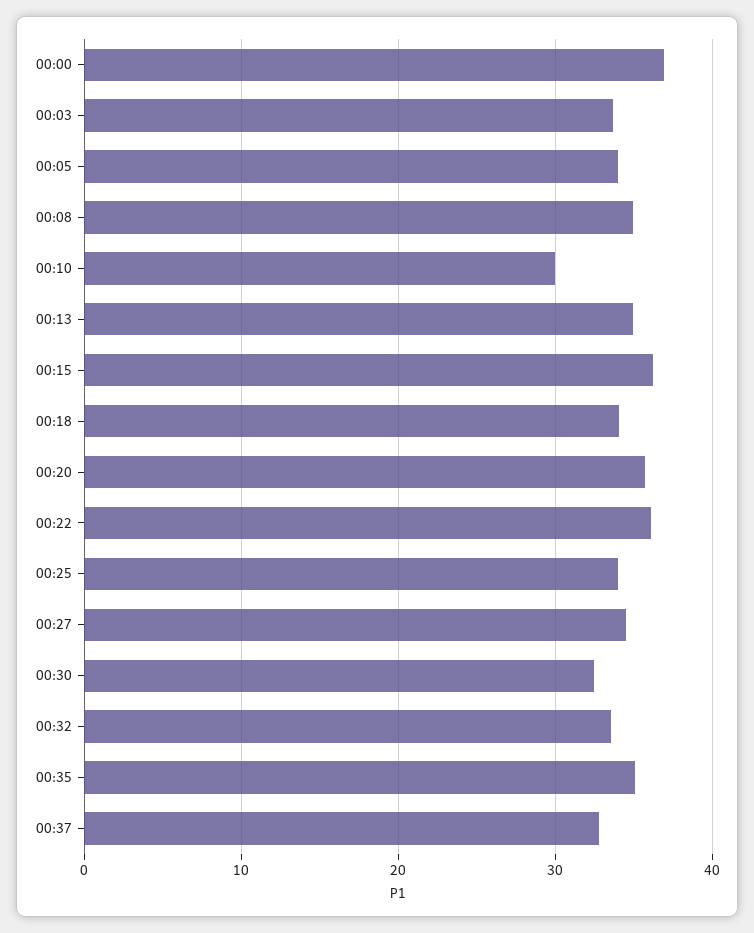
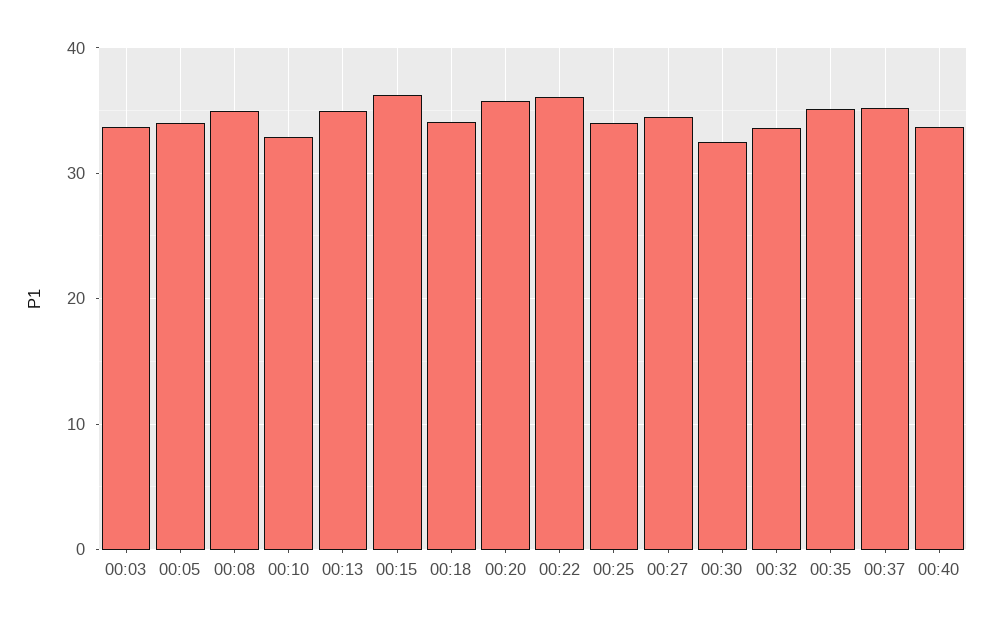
00:00: 37 -> none
00:10: 30 -> 33
00:37: 33 -> 35
00:40: none -> 34

